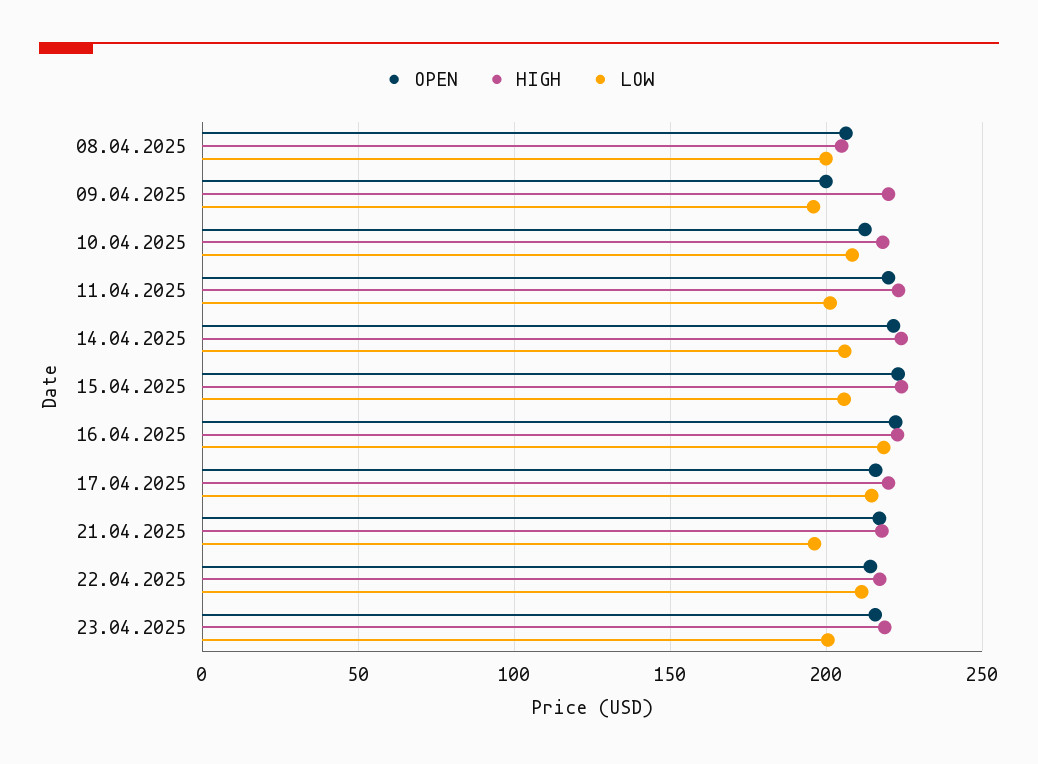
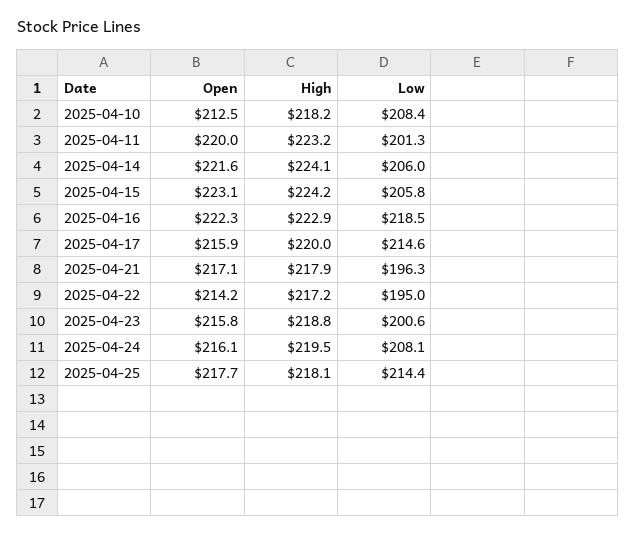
OPEN, 08.04.2025: 205 -> none
HIGH, 08.04.2025: 205 -> none
LOW, 08.04.2025: 200 -> none
OPEN, 09.04.2025: 200 -> none
HIGH, 09.04.2025: 220 -> none
LOW, 09.04.2025: 195 -> none
LOW, 22.04.2025: 210 -> 195
OPEN, 2025-04-24: none -> 216.1
HIGH, 2025-04-24: none -> 219.5
LOW, 2025-04-24: none -> 208.1
OPEN, 2025-04-25: none -> 217.7
HIGH, 2025-04-25: none -> 218.1
LOW, 2025-04-25: none -> 214.4

